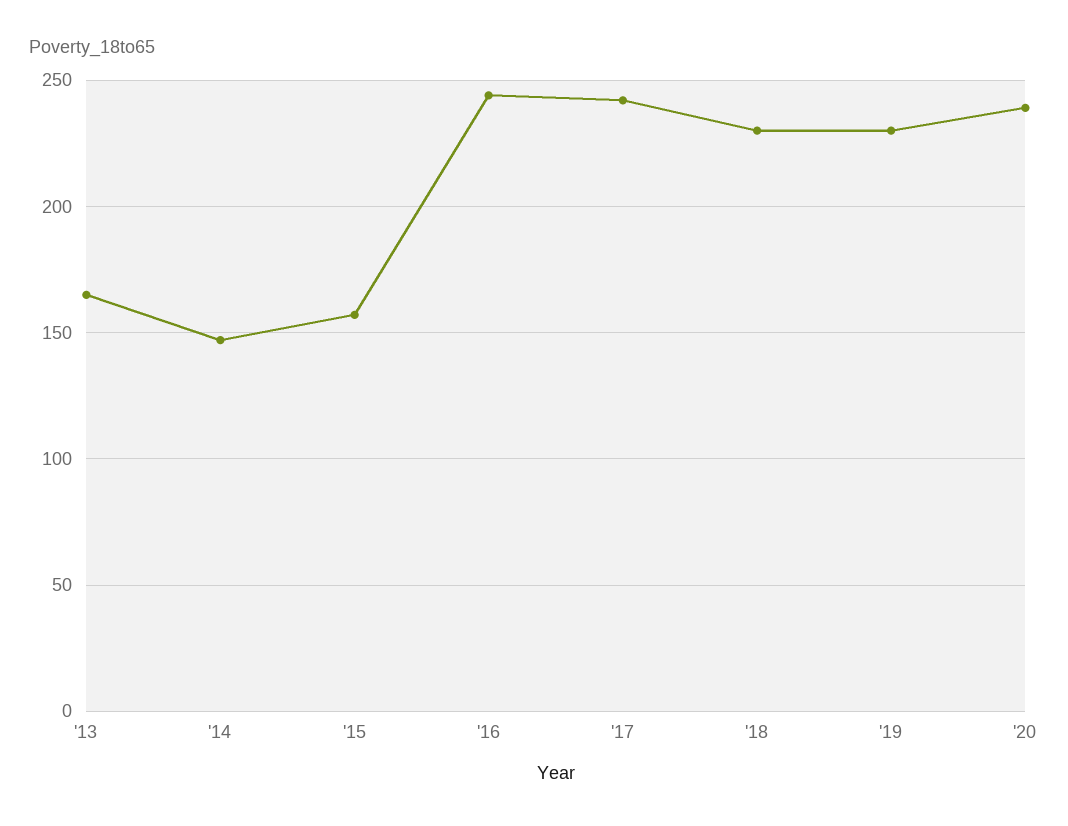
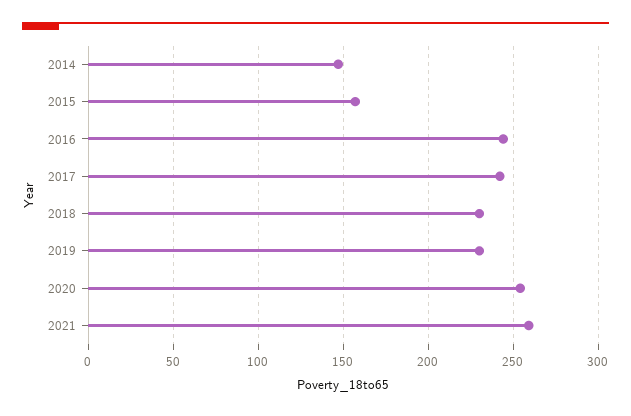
'13: 165 -> none
'20: 240 -> 255
2021: none -> 260

